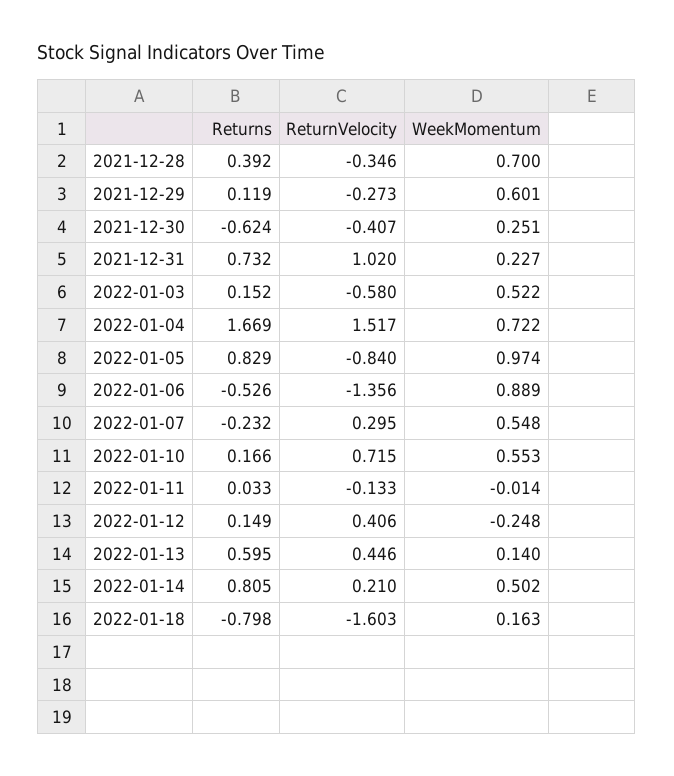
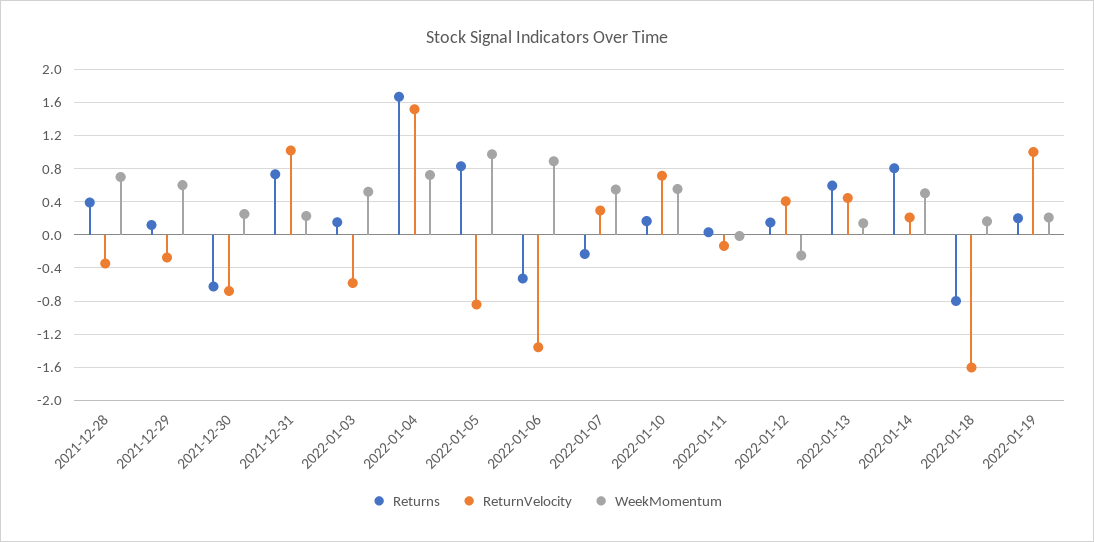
ReturnVelocity, 2021-12-30: -0.407 -> -0.7
Returns, 2022-01-19: none -> 0.2
ReturnVelocity, 2022-01-19: none -> 1
WeekMomentum, 2022-01-19: none -> 0.2

